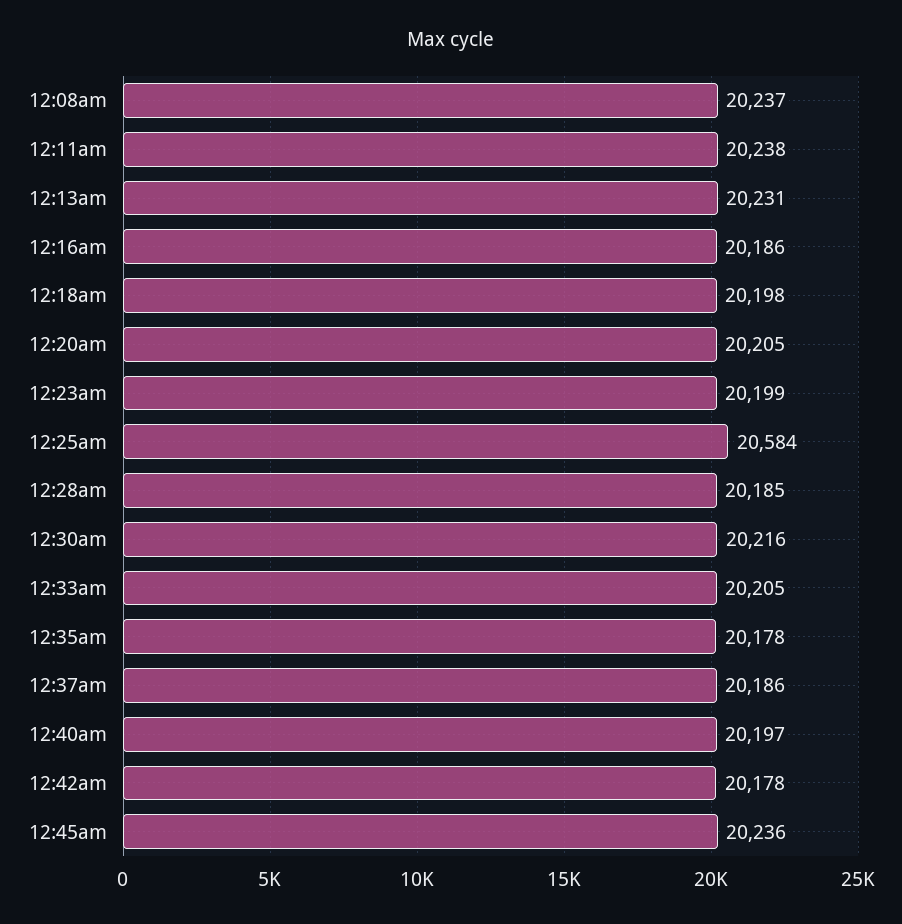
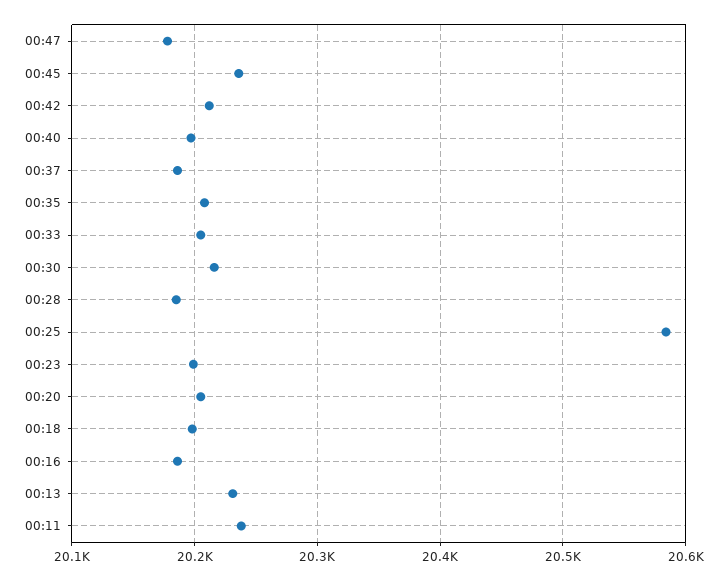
12:08am: 20237 -> none
12:35am: 20178 -> 20210
12:42am: 20178 -> 20210
00:47: none -> 20180

